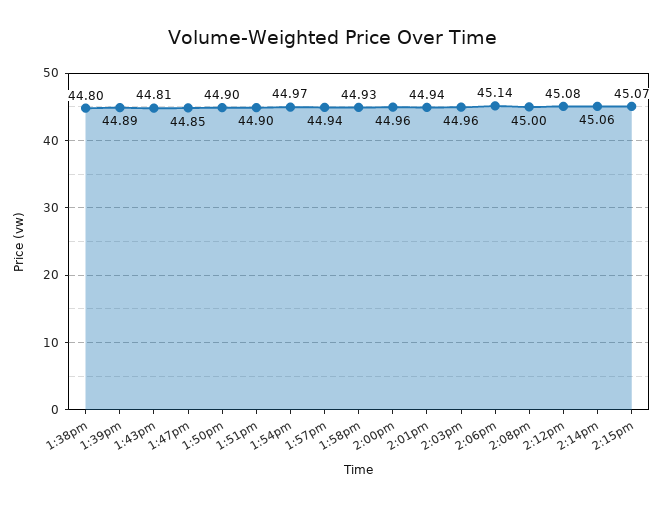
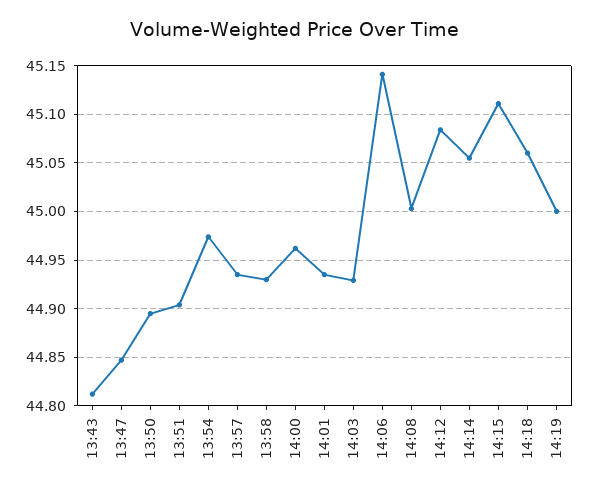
1:38pm: 44.8 -> none
1:39pm: 44.89 -> none
2:03pm: 44.96 -> 44.93
2:15pm: 45.07 -> 45.11
14:18: none -> 45.06
14:19: none -> 45

